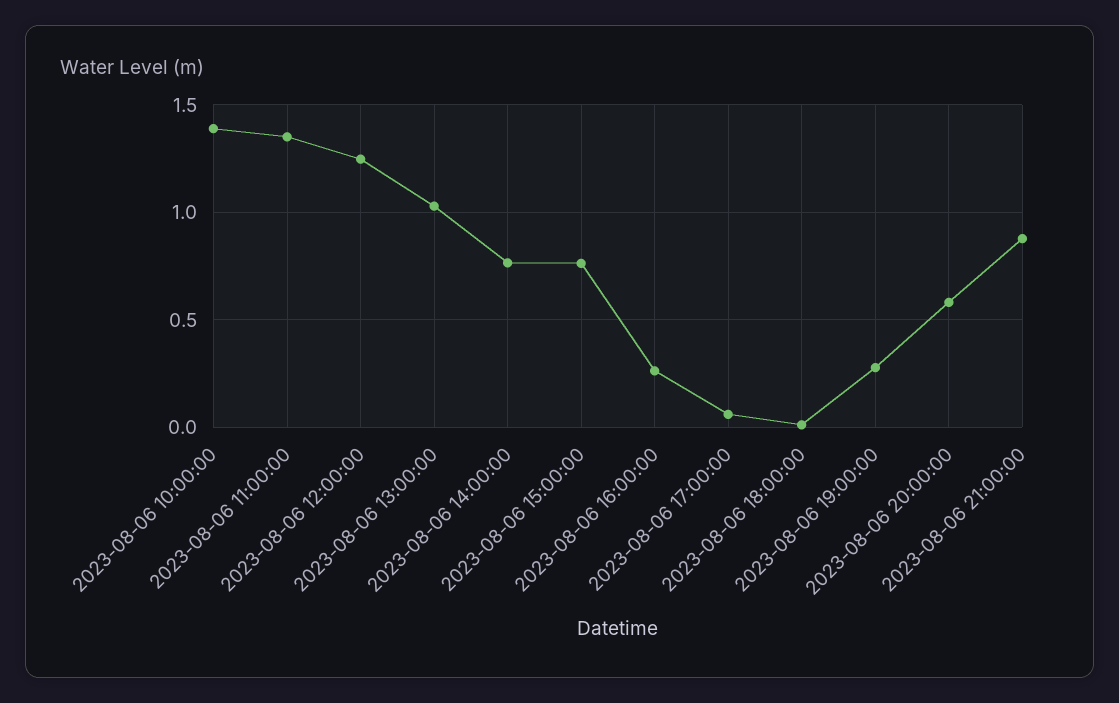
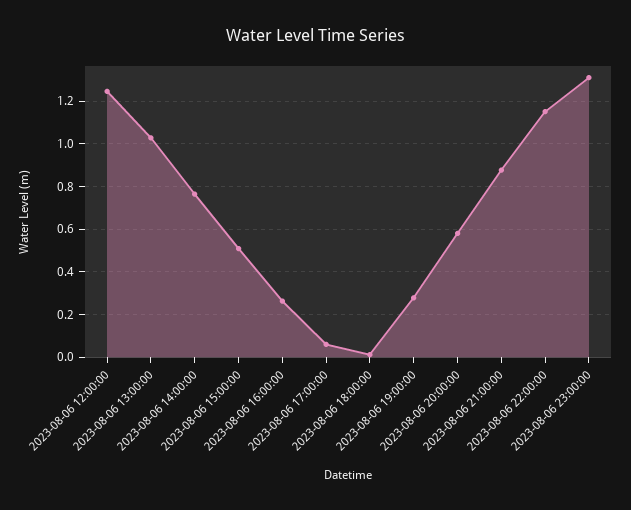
2023-08-06 10:00:00: 1.4 -> none
2023-08-06 11:00:00: 1.35 -> none
2023-08-06 15:00:00: 0.75 -> 0.5
2023-08-06 22:00:00: none -> 1.15
2023-08-06 23:00:00: none -> 1.3

